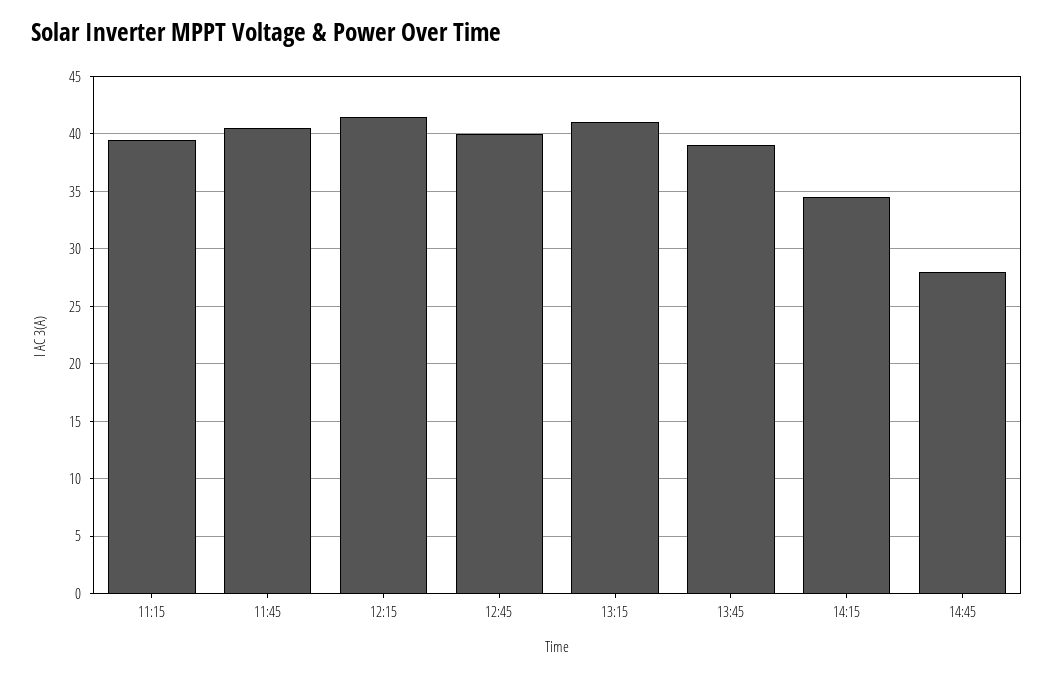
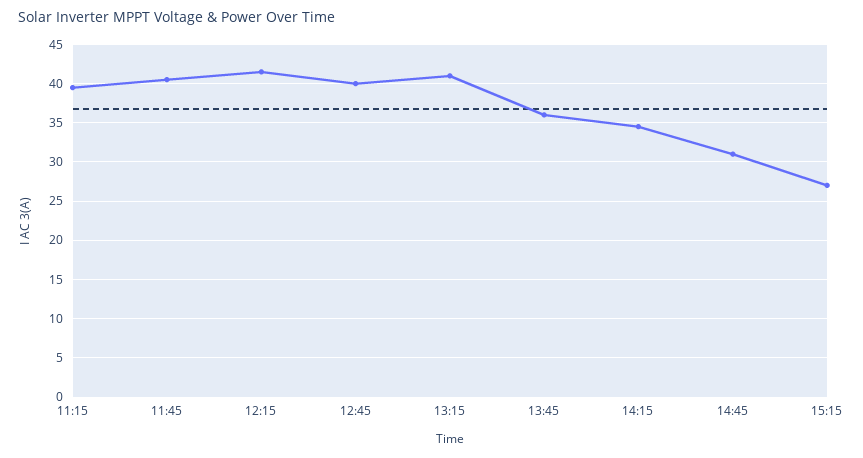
13:45: 39 -> 36
14:45: 28 -> 31
15:15: none -> 27

